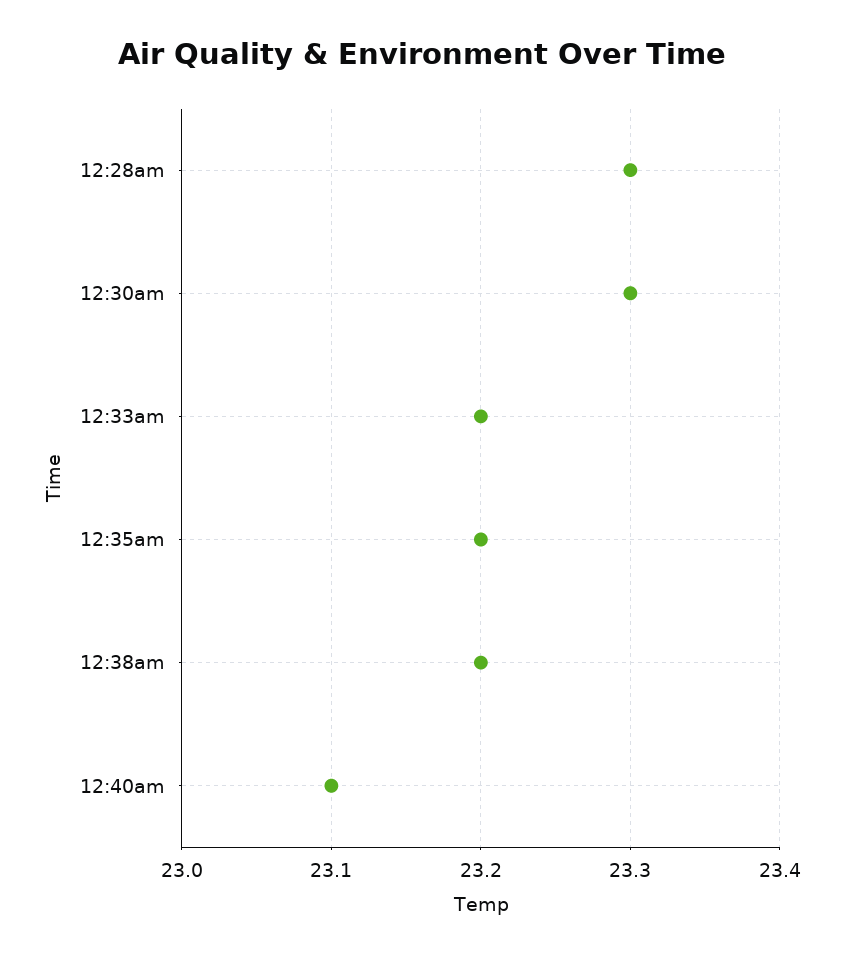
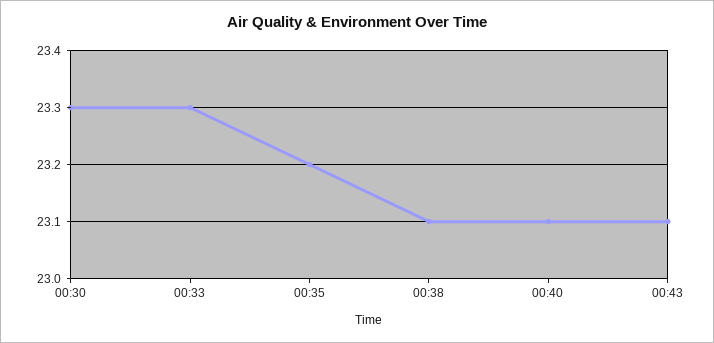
12:28am: 23.3 -> none
12:33am: 23.2 -> 23.3
12:38am: 23.2 -> 23.1
00:43: none -> 23.1

